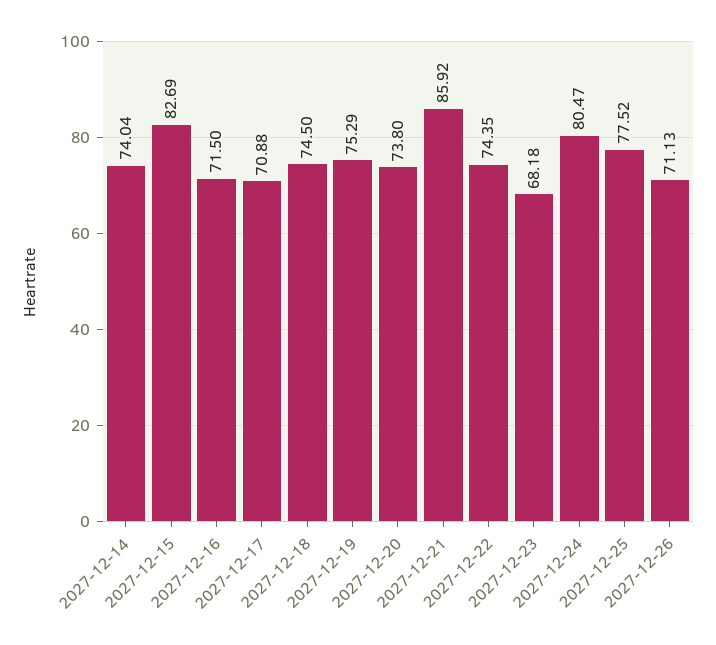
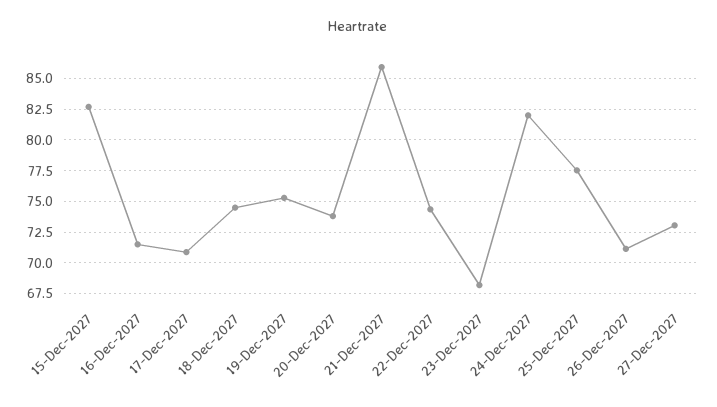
2027-12-14: 74.04 -> none
2027-12-24: 80.47 -> 82
27-Dec-2027: none -> 73

